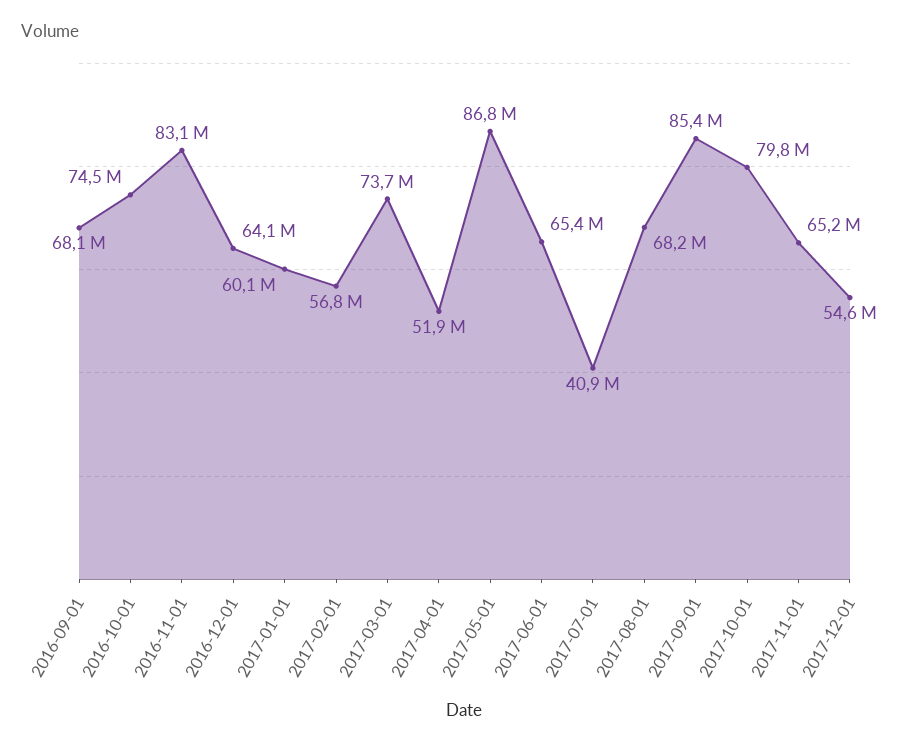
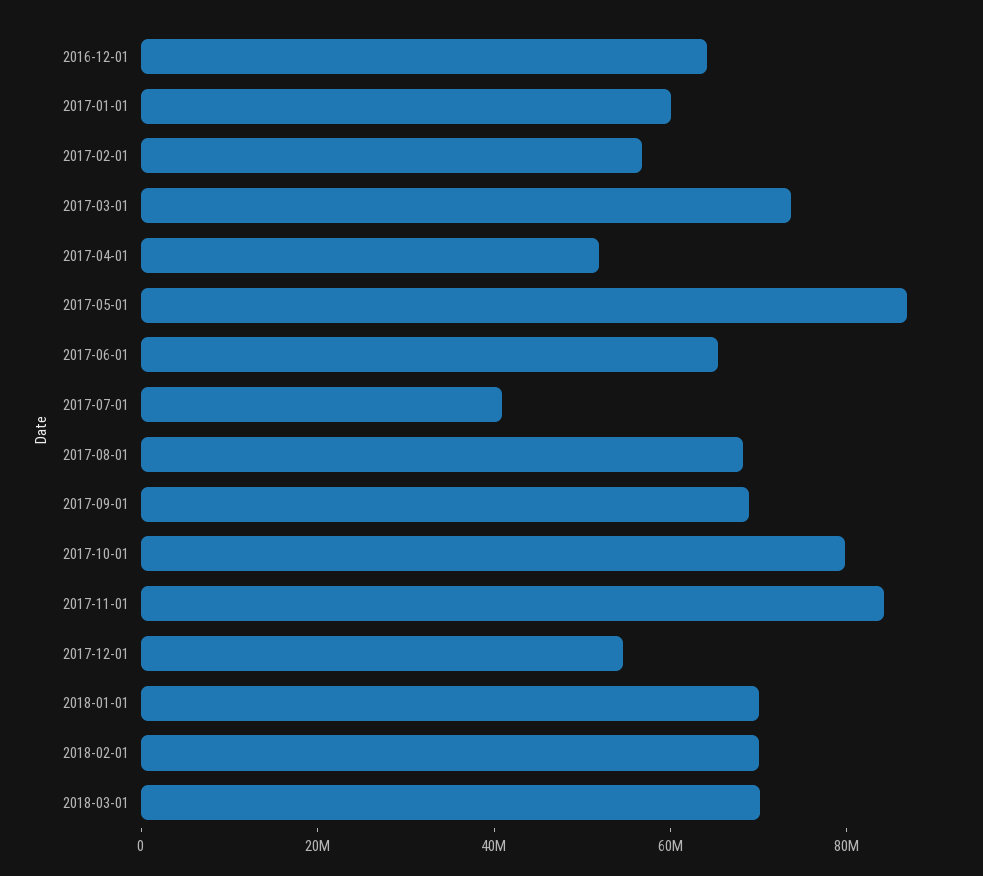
2016-09-01: 68100000 -> none
2016-10-01: 74500000 -> none
2016-11-01: 83100000 -> none
2017-09-01: 85400000 -> 70000000
2017-11-01: 65200000 -> 85000000
2018-01-01: none -> 70000000
2018-02-01: none -> 70000000
2018-03-01: none -> 70000000

